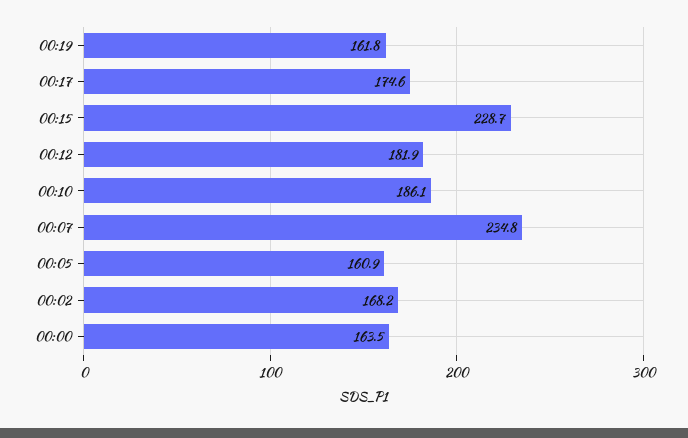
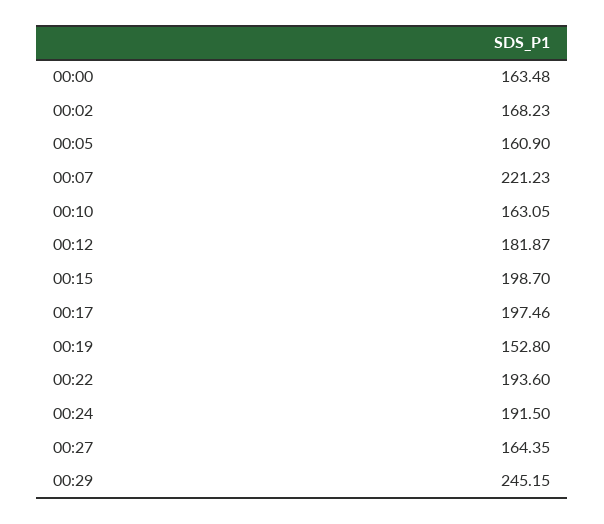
00:19: 161.8 -> 152.8
00:17: 174.6 -> 197.46
00:15: 228.7 -> 198.7
00:10: 186.1 -> 163.05
00:07: 234.8 -> 221.23
00:22: none -> 193.6
00:24: none -> 191.5
00:27: none -> 164.35
00:29: none -> 245.15

